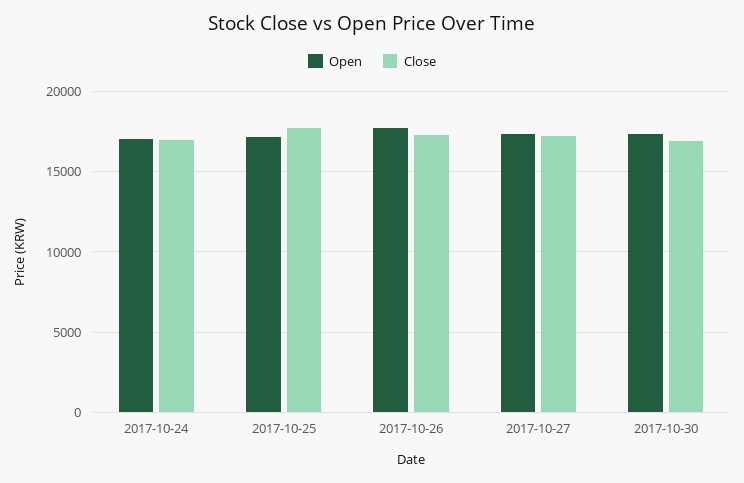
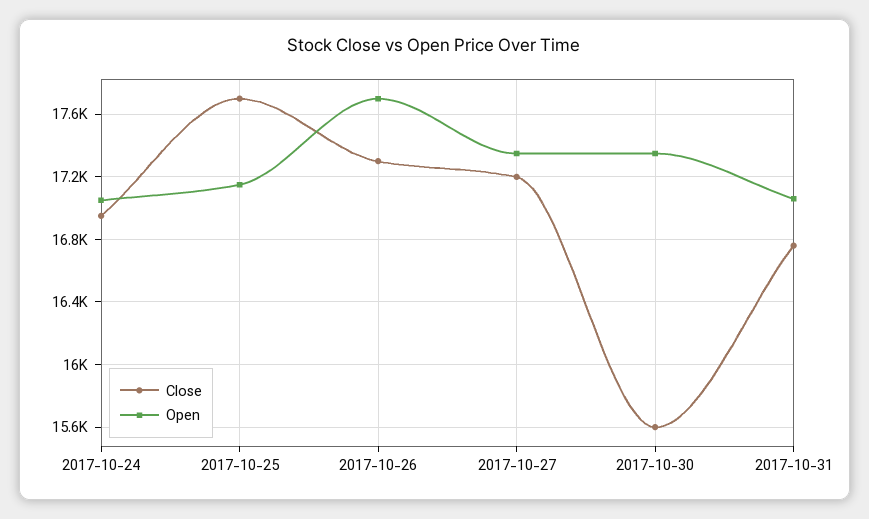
Close, 2017-10-30: 17000 -> 15600
Close, 2017-10-31: none -> 16750
Open, 2017-10-31: none -> 17050

